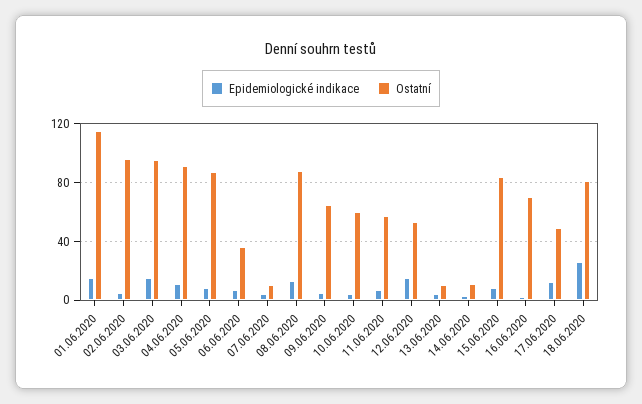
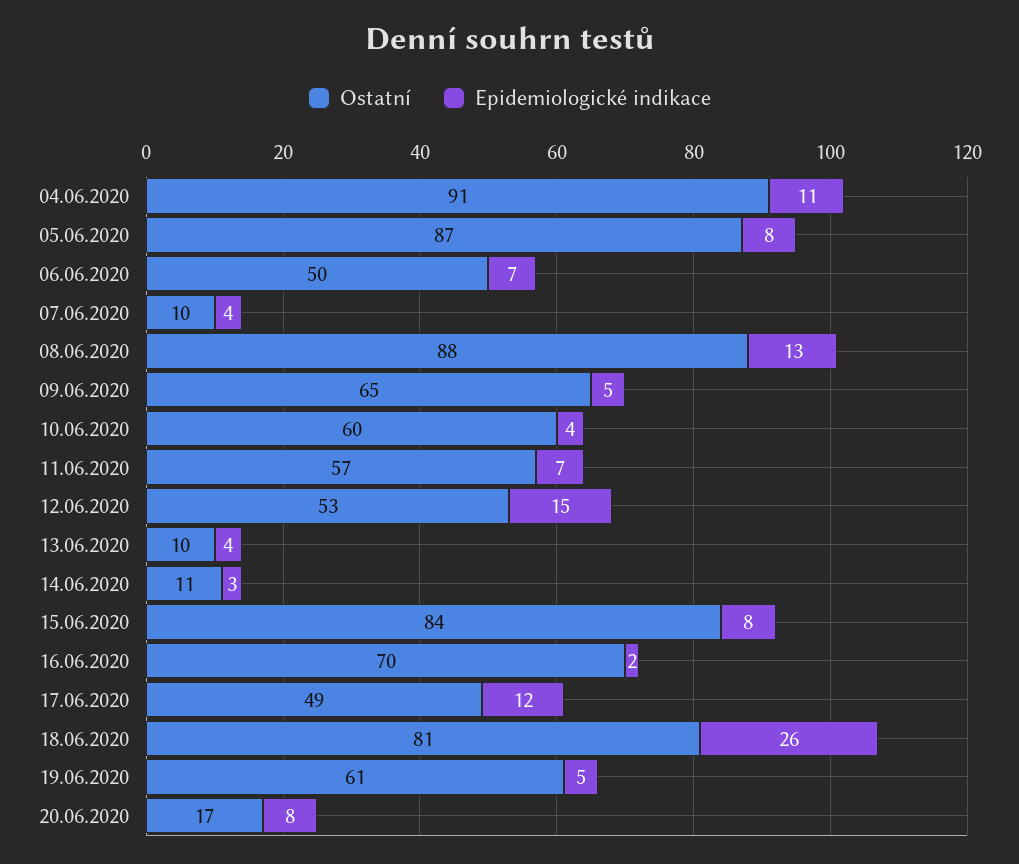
Epidemiologické indikace, 01.06.2020: 15 -> none
Ostatní, 01.06.2020: 115 -> none
Epidemiologické indikace, 02.06.2020: 5 -> none
Ostatní, 02.06.2020: 95 -> none
Epidemiologické indikace, 03.06.2020: 15 -> none
Ostatní, 03.06.2020: 95 -> none
Ostatní, 06.06.2020: 35 -> 50
Ostatní, 19.06.2020: none -> 61
Epidemiologické indikace, 19.06.2020: none -> 5
Ostatní, 20.06.2020: none -> 17
Epidemiologické indikace, 20.06.2020: none -> 8

